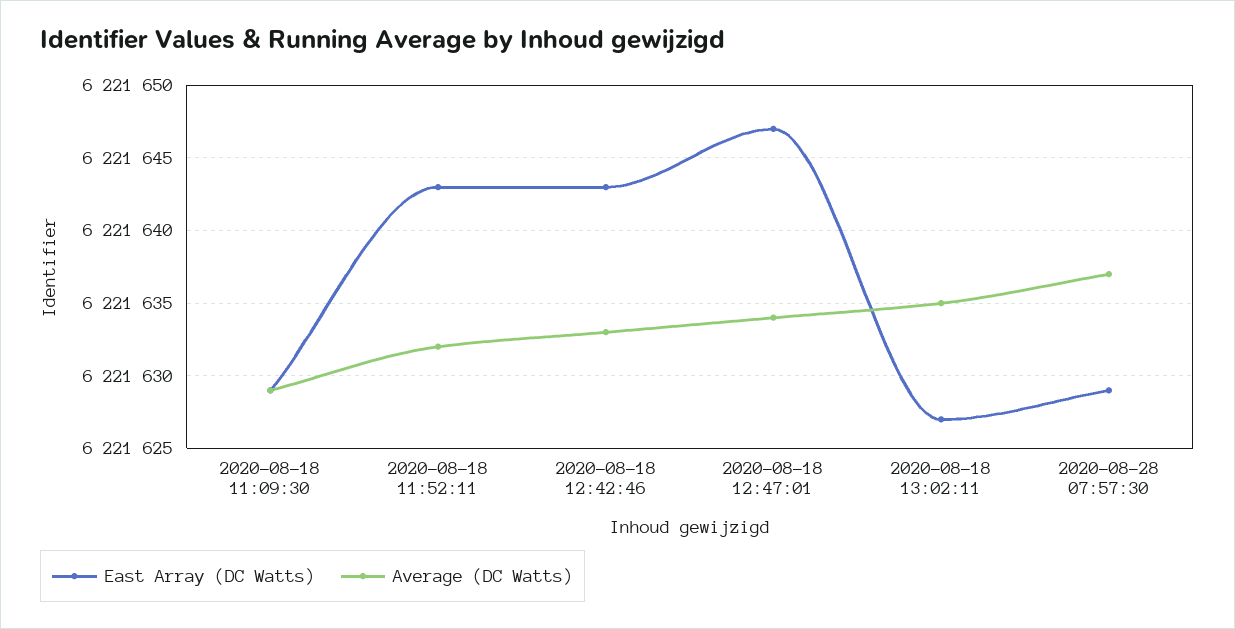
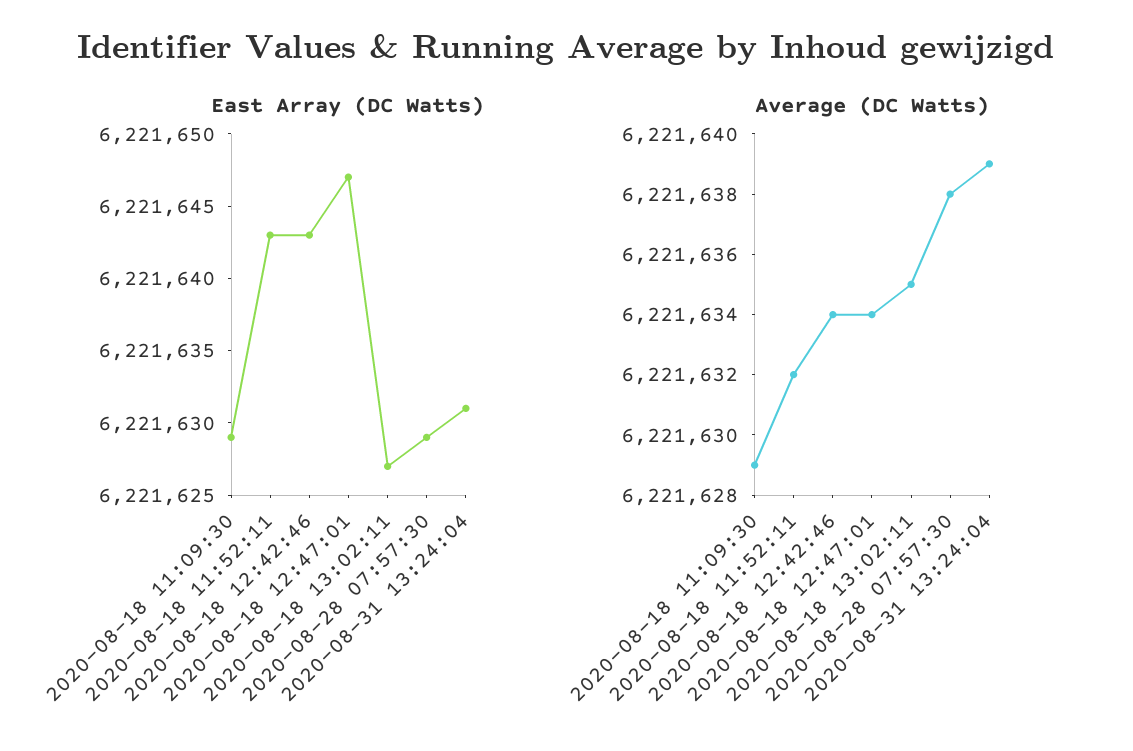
Average (DC Watts), 2020-08-18 12:42:46: 6221633 -> 6221634
Average (DC Watts), 2020-08-28 07:57:30: 6221637 -> 6221638
East Array (DC Watts), 2020-08-31 13:24:04: none -> 6221631
Average (DC Watts), 2020-08-31 13:24:04: none -> 6221639

